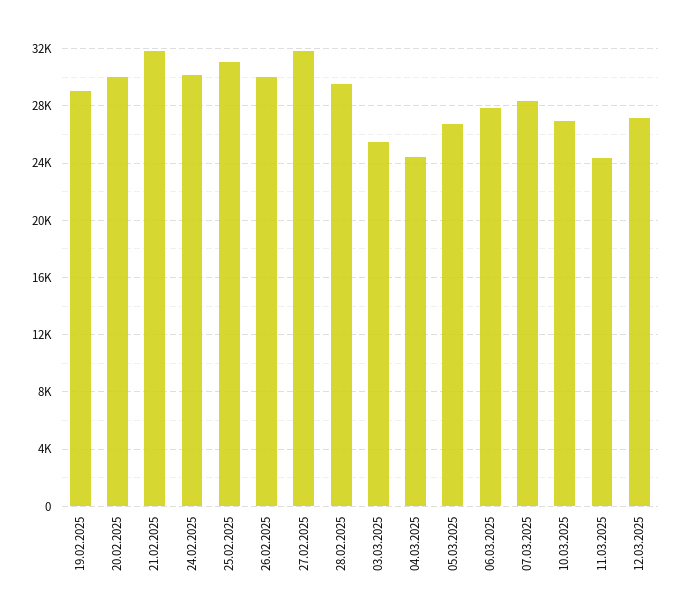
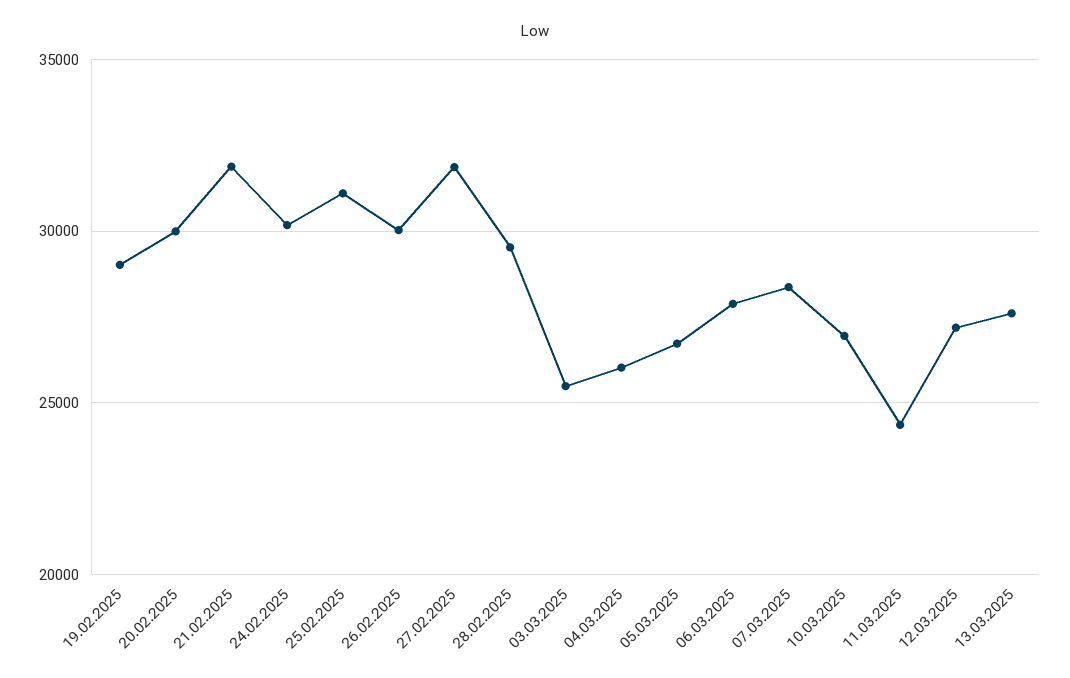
04.03.2025: 24500 -> 26000
13.03.2025: none -> 27500

